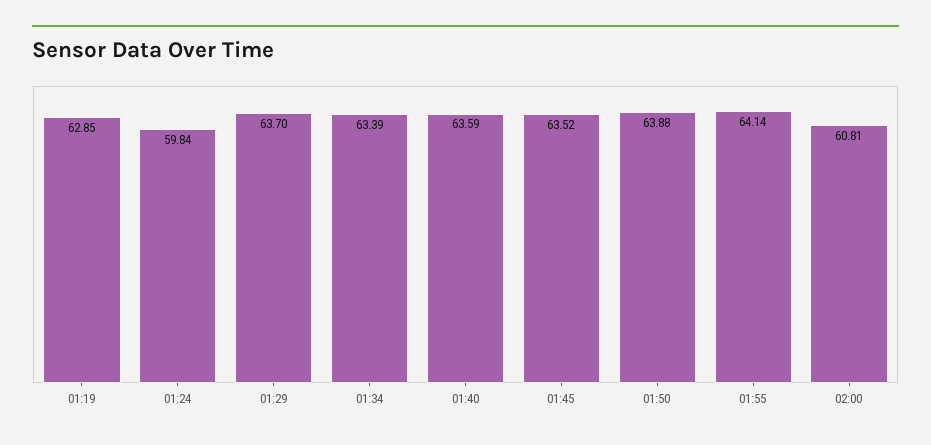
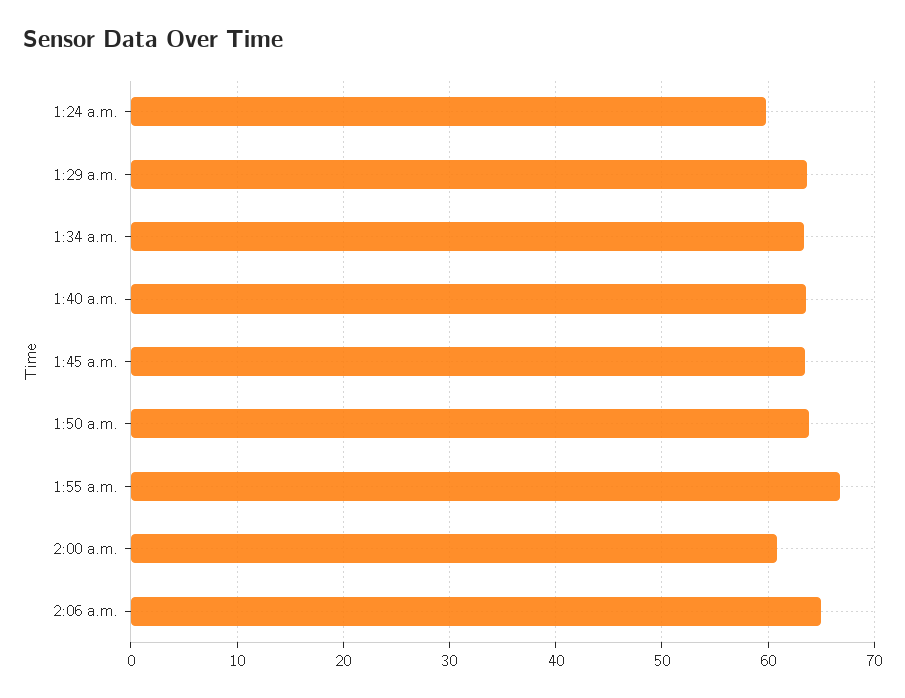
01:19: 62.85 -> none
01:55: 64.14 -> 67
2:06 a.m.: none -> 65

